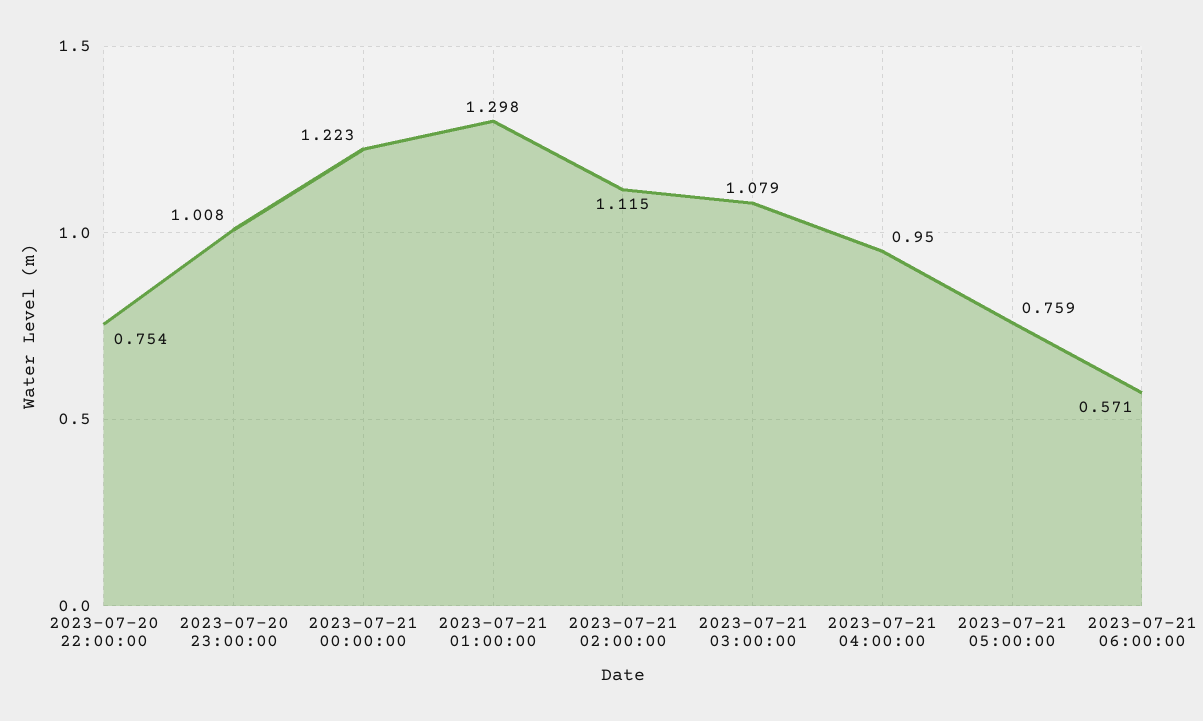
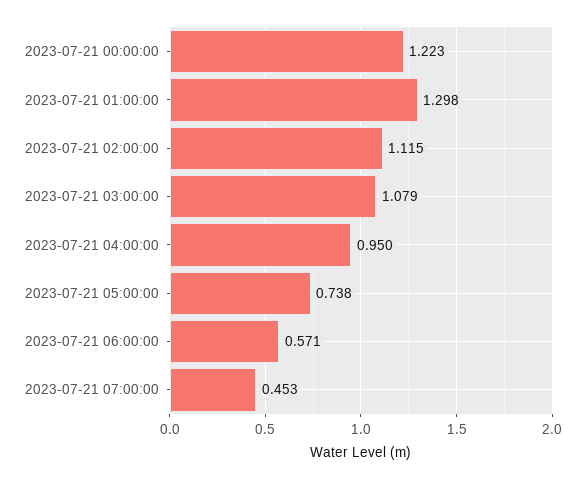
2023-07-20 22:00:00: 0.754 -> none
2023-07-20 23:00:00: 1.008 -> none
2023-07-21 05:00:00: 0.759 -> 0.738
2023-07-21 07:00:00: none -> 0.453

